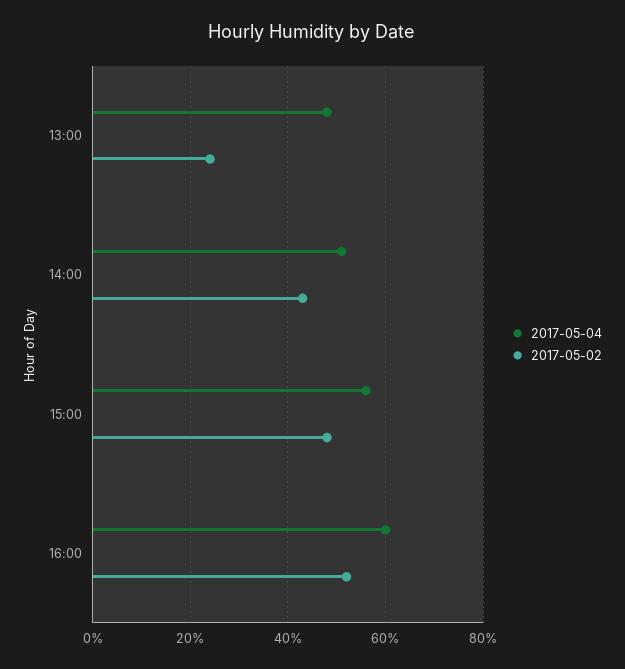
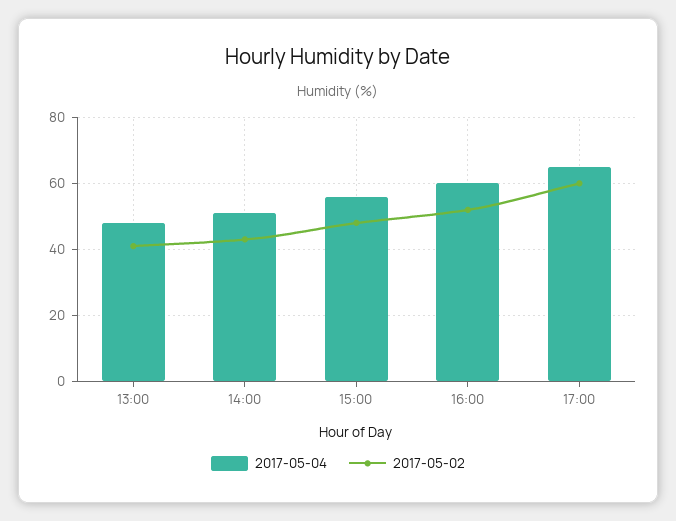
2017-05-02, 13:00: 25 -> 40
2017-05-04, 17:00: none -> 65
2017-05-02, 17:00: none -> 60

